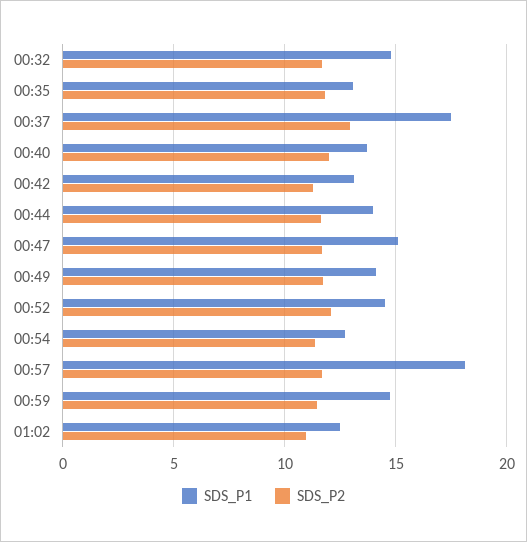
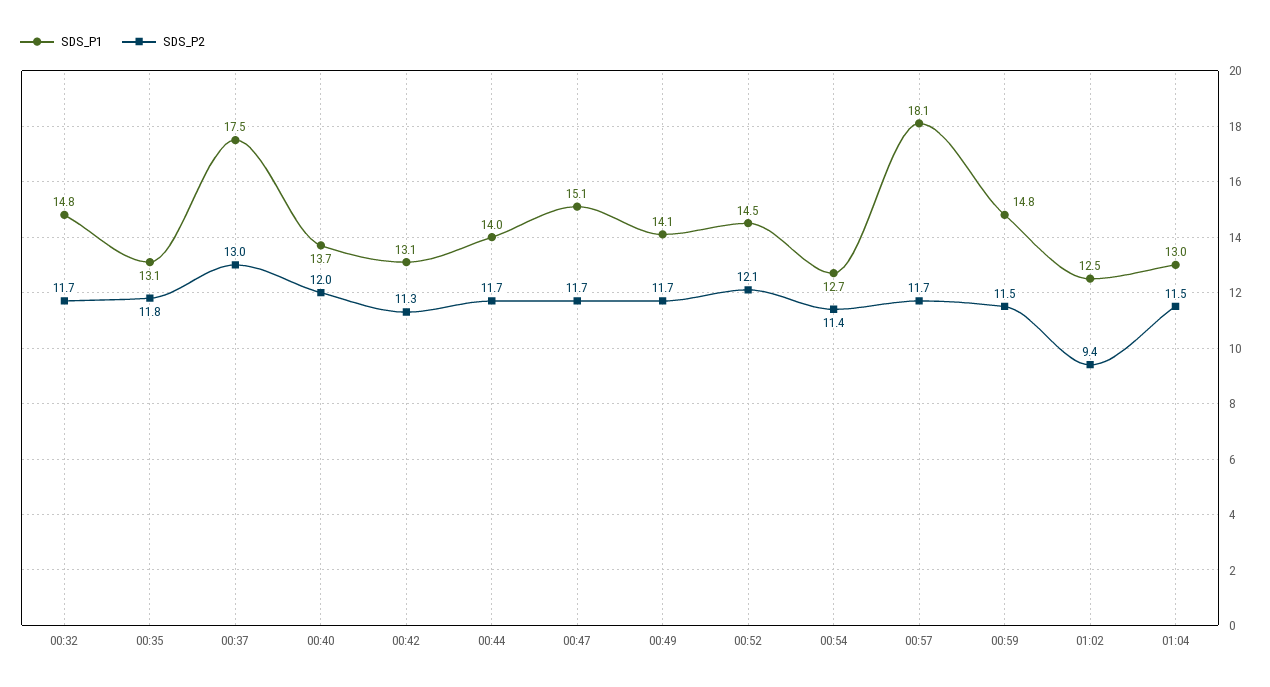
SDS_P2, 01:02: 11 -> 9.4
SDS_P1, 01:04: none -> 13
SDS_P2, 01:04: none -> 11.5

